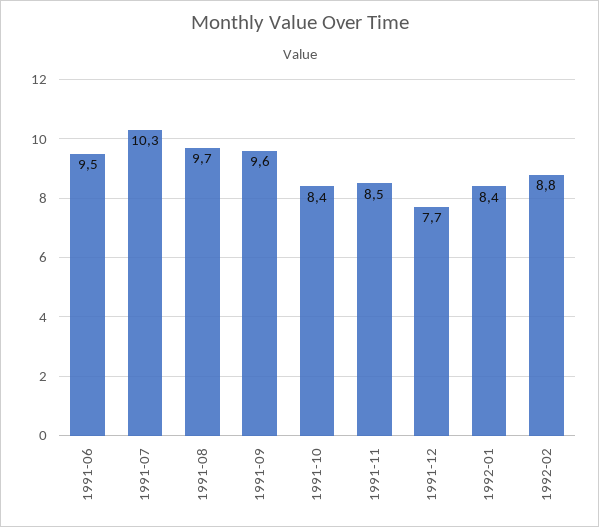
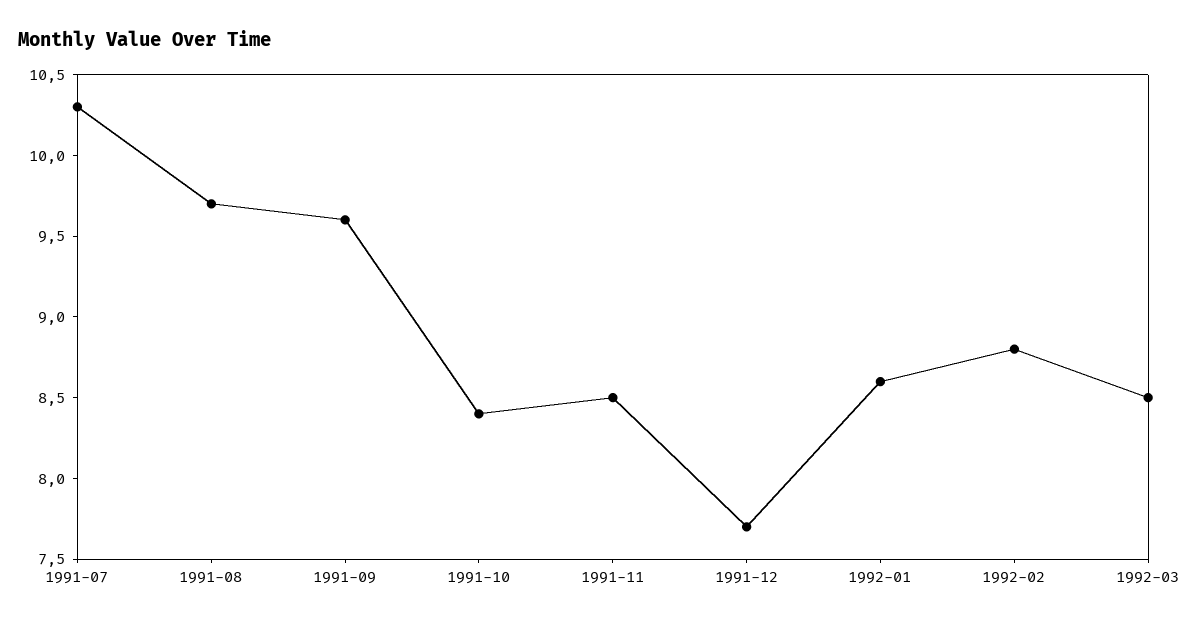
1991-06: 9.5 -> none
1992-01: 8.4 -> 8.6
1992-03: none -> 8.5

